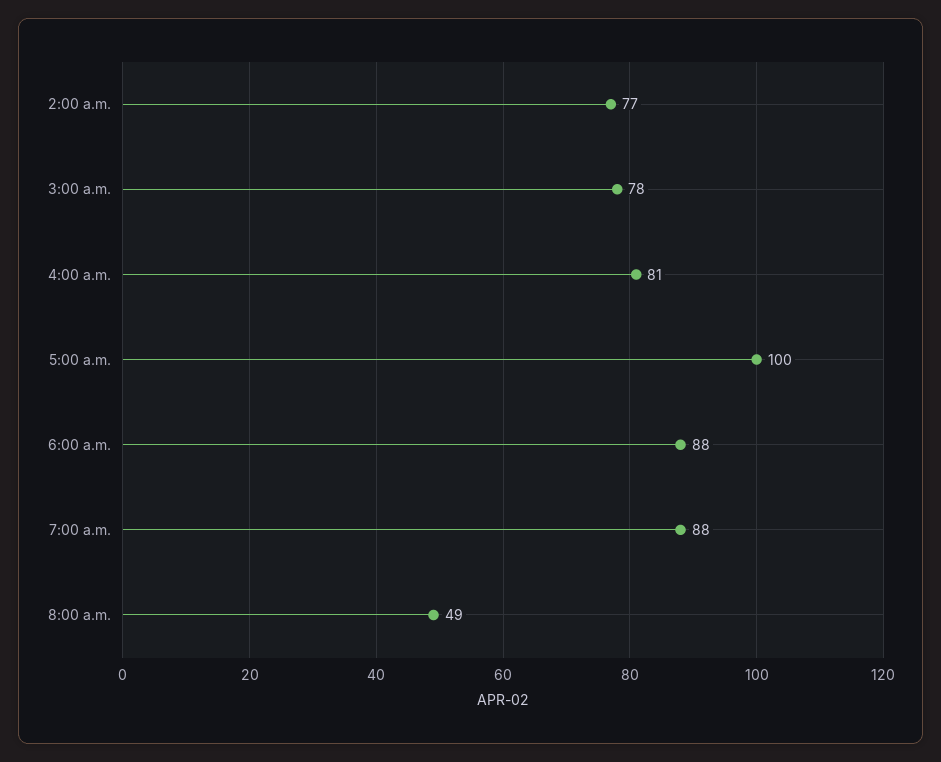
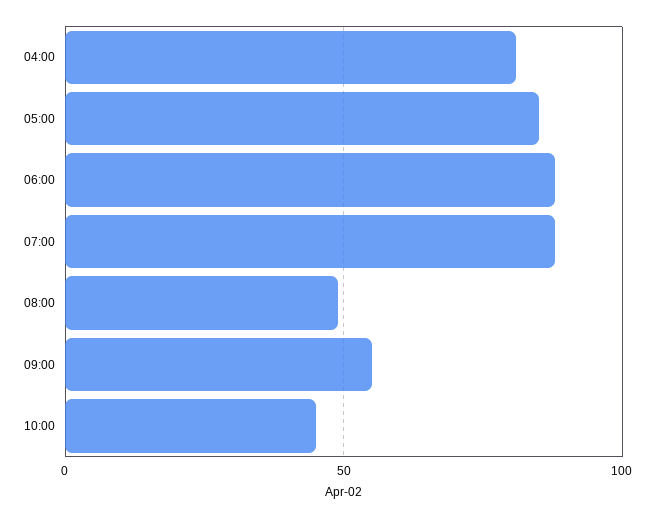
2:00 a.m.: 77 -> none
3:00 a.m.: 78 -> none
5:00 a.m.: 100 -> 85
09:00: none -> 55
10:00: none -> 45

